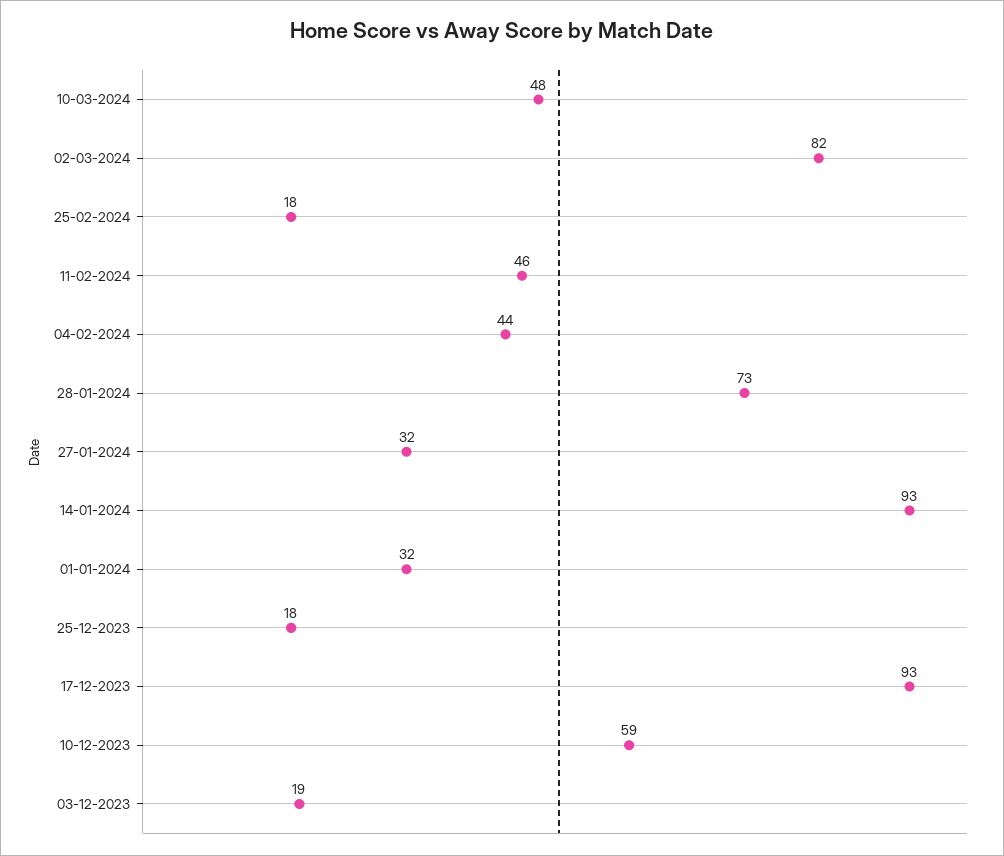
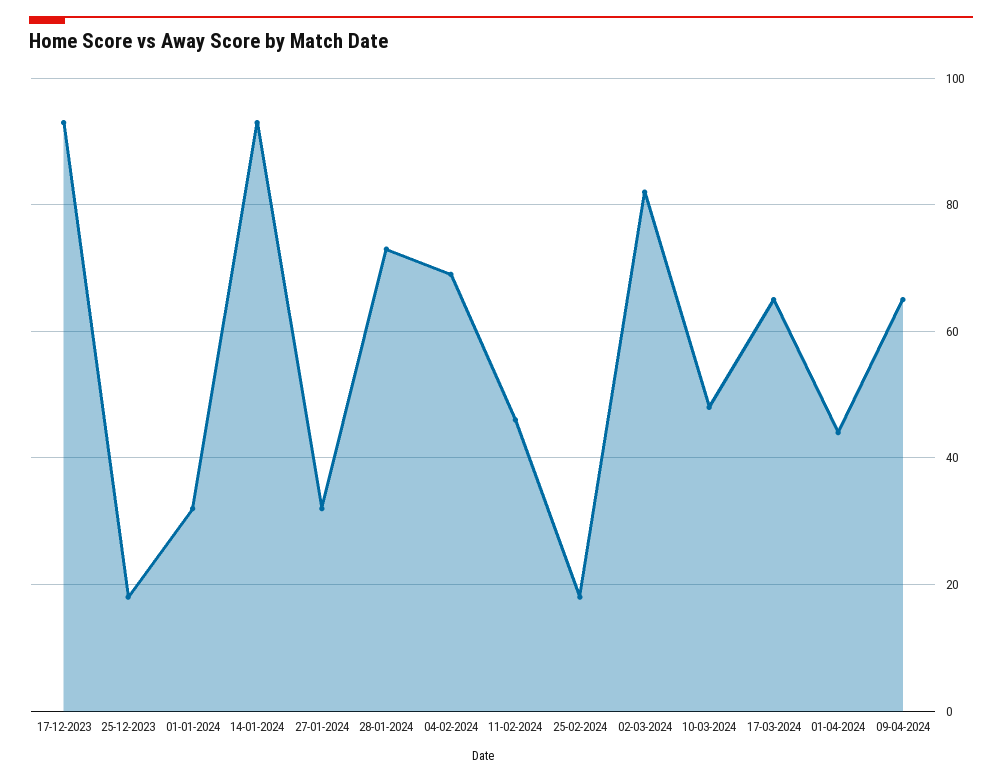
04-02-2024: 44 -> 70
10-12-2023: 59 -> none
03-12-2023: 19 -> none
17-03-2024: none -> 65
01-04-2024: none -> 45
09-04-2024: none -> 65

